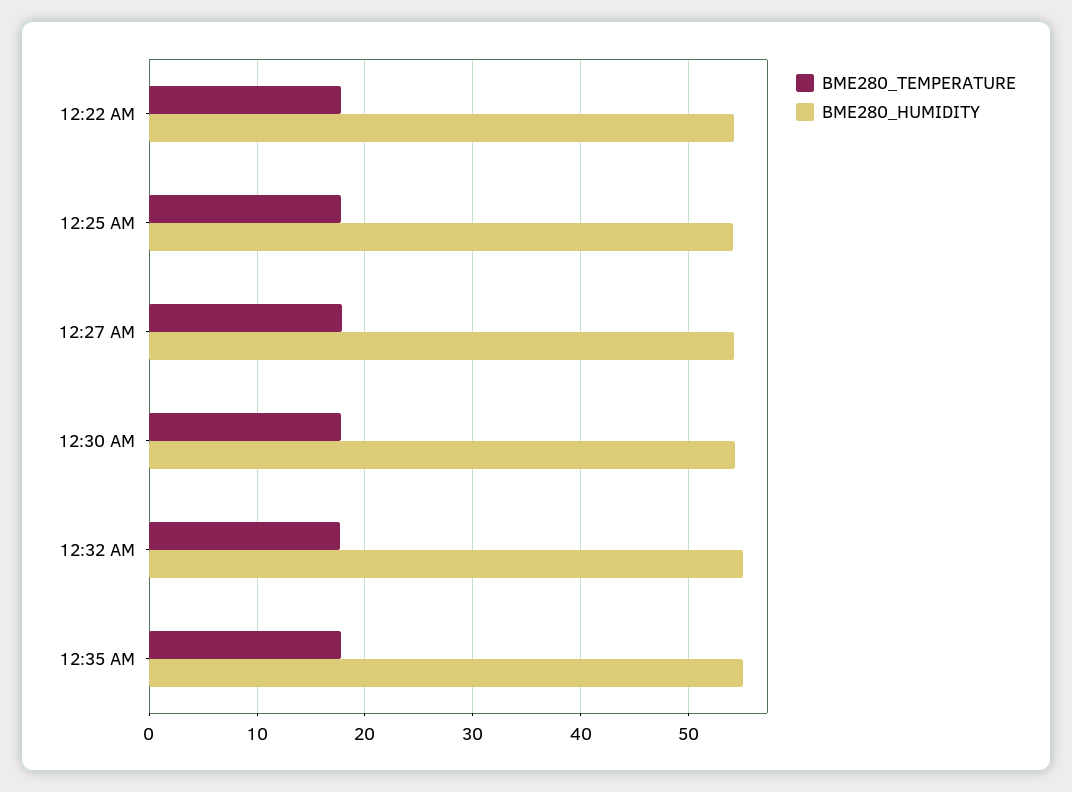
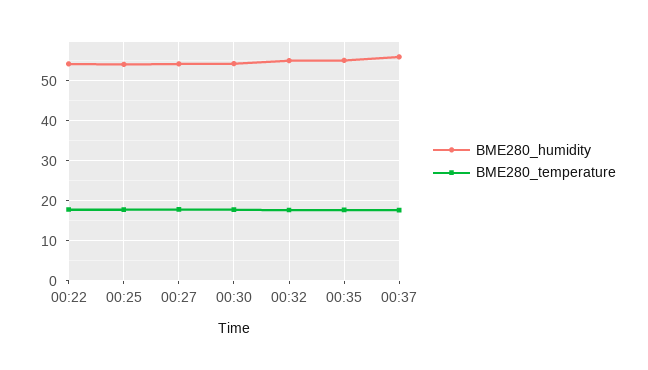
BME280_HUMIDITY, 00:37: none -> 56
BME280_TEMPERATURE, 00:37: none -> 18

